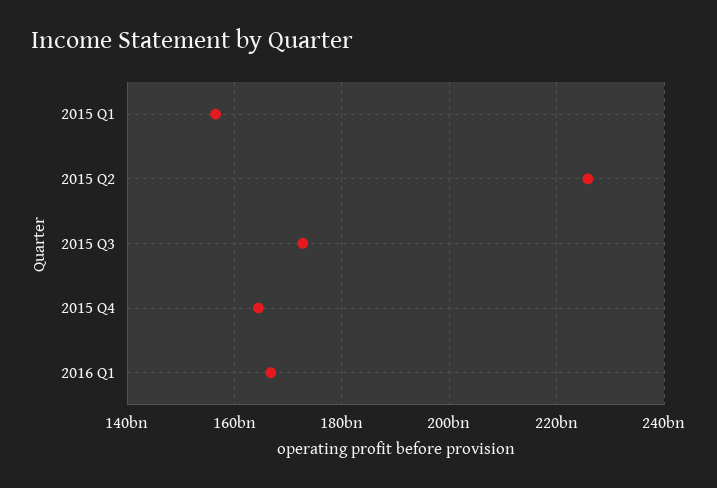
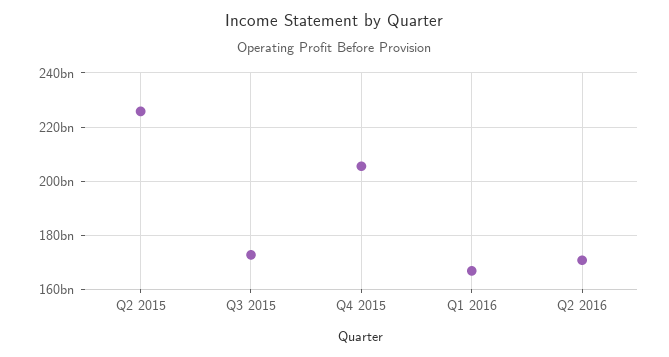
2015 Q1: 156000000000 -> none
2015 Q4: 164000000000 -> 205000000000
Q2 2016: none -> 170000000000

